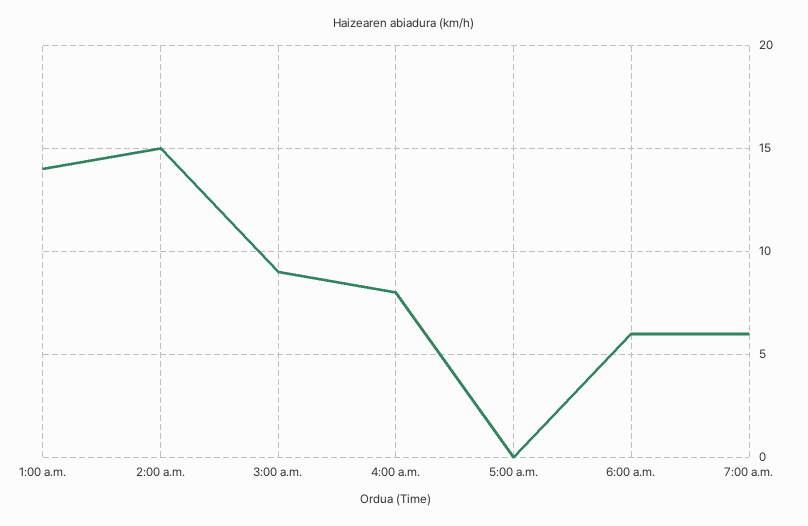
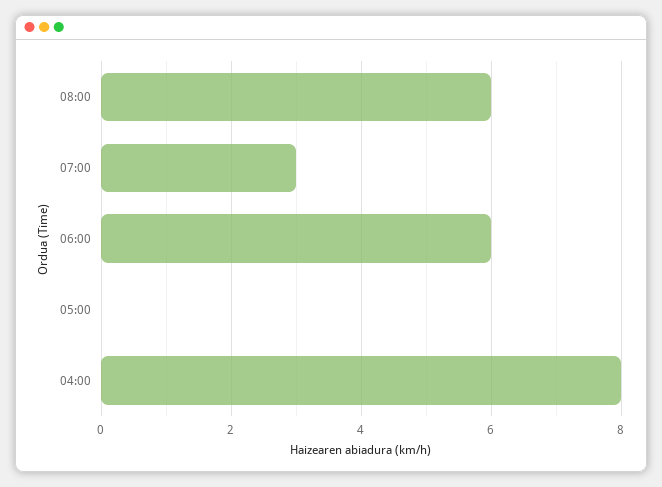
1:00 a.m.: 14 -> none
2:00 a.m.: 15 -> none
3:00 a.m.: 9 -> none
7:00 a.m.: 6 -> 3
08:00: none -> 6

